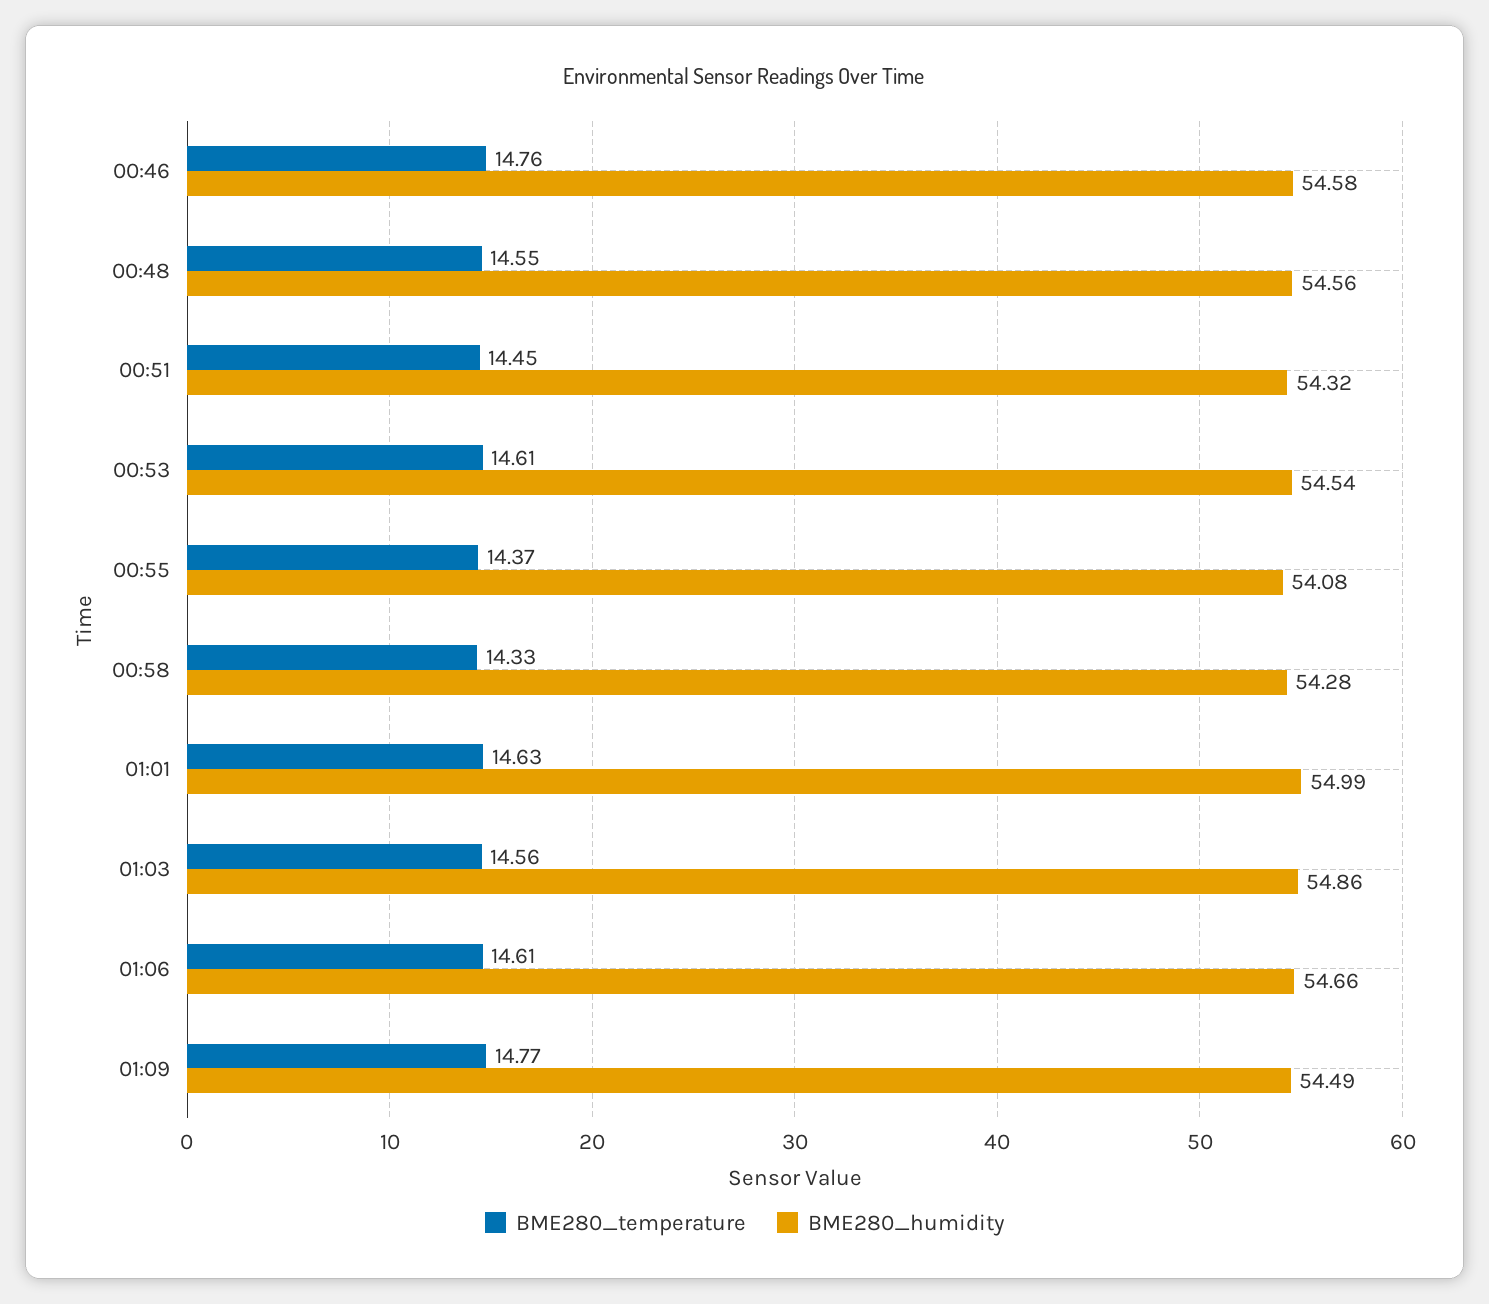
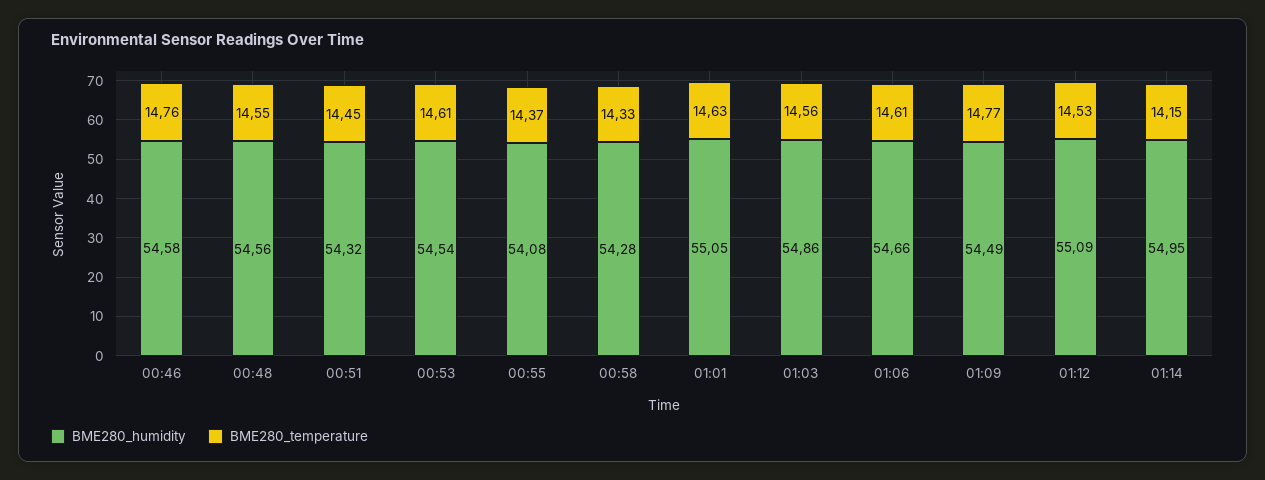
BME280_humidity, 01:01: 54.99 -> 55.05
BME280_humidity, 01:12: none -> 55.09
BME280_temperature, 01:12: none -> 14.53
BME280_humidity, 01:14: none -> 54.95
BME280_temperature, 01:14: none -> 14.15

